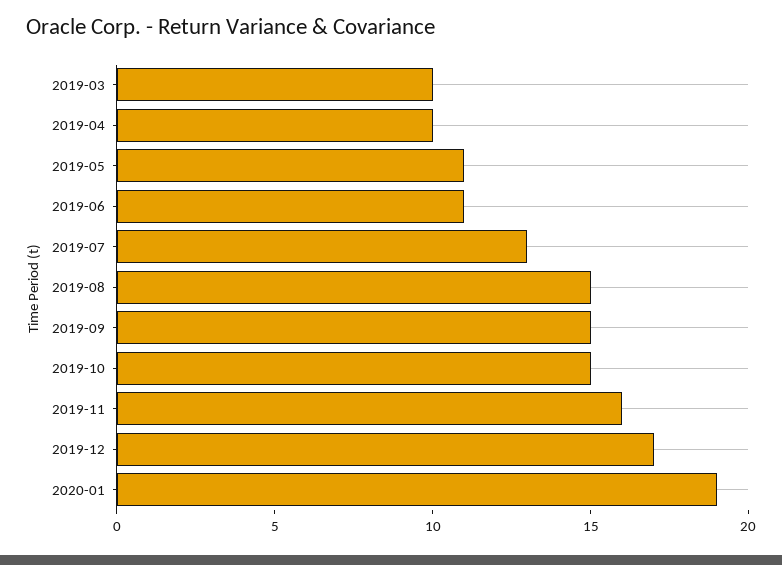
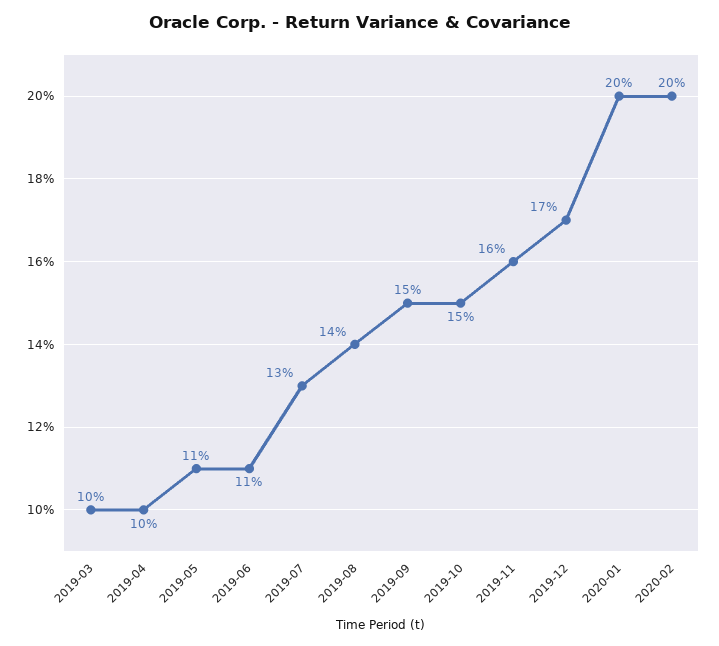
2019-08: 15 -> 14
2020-01: 19 -> 20
2020-02: none -> 20

